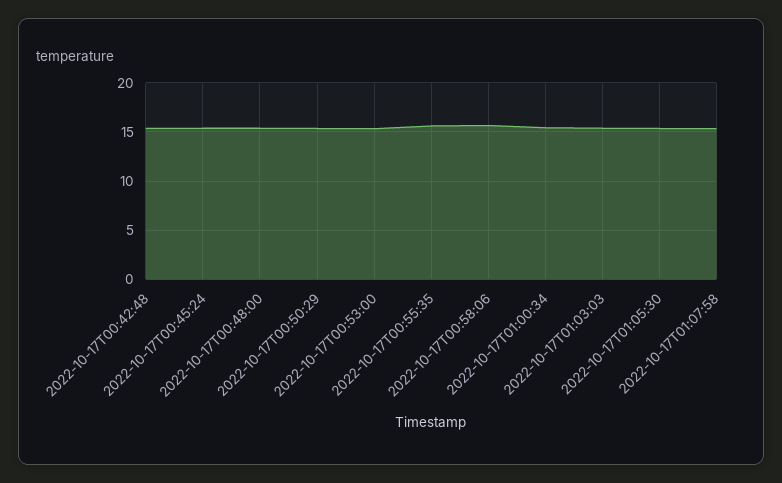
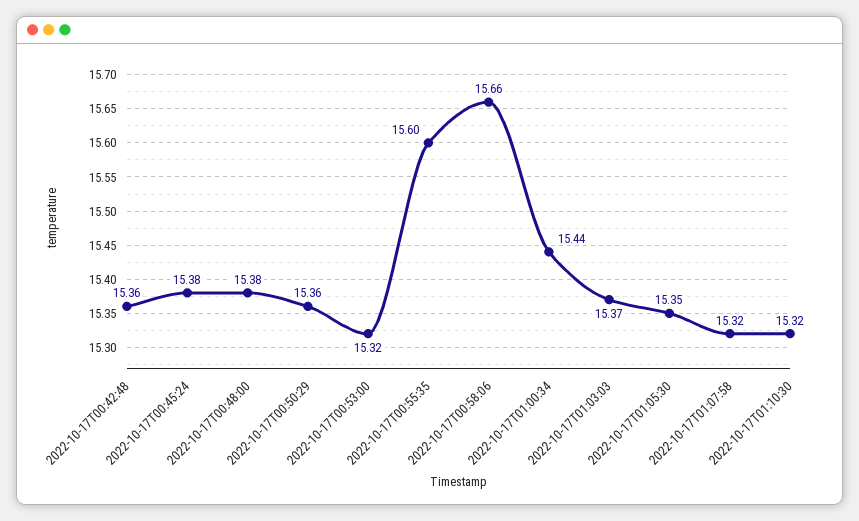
2022-10-17T01:10:30: none -> 15.32

